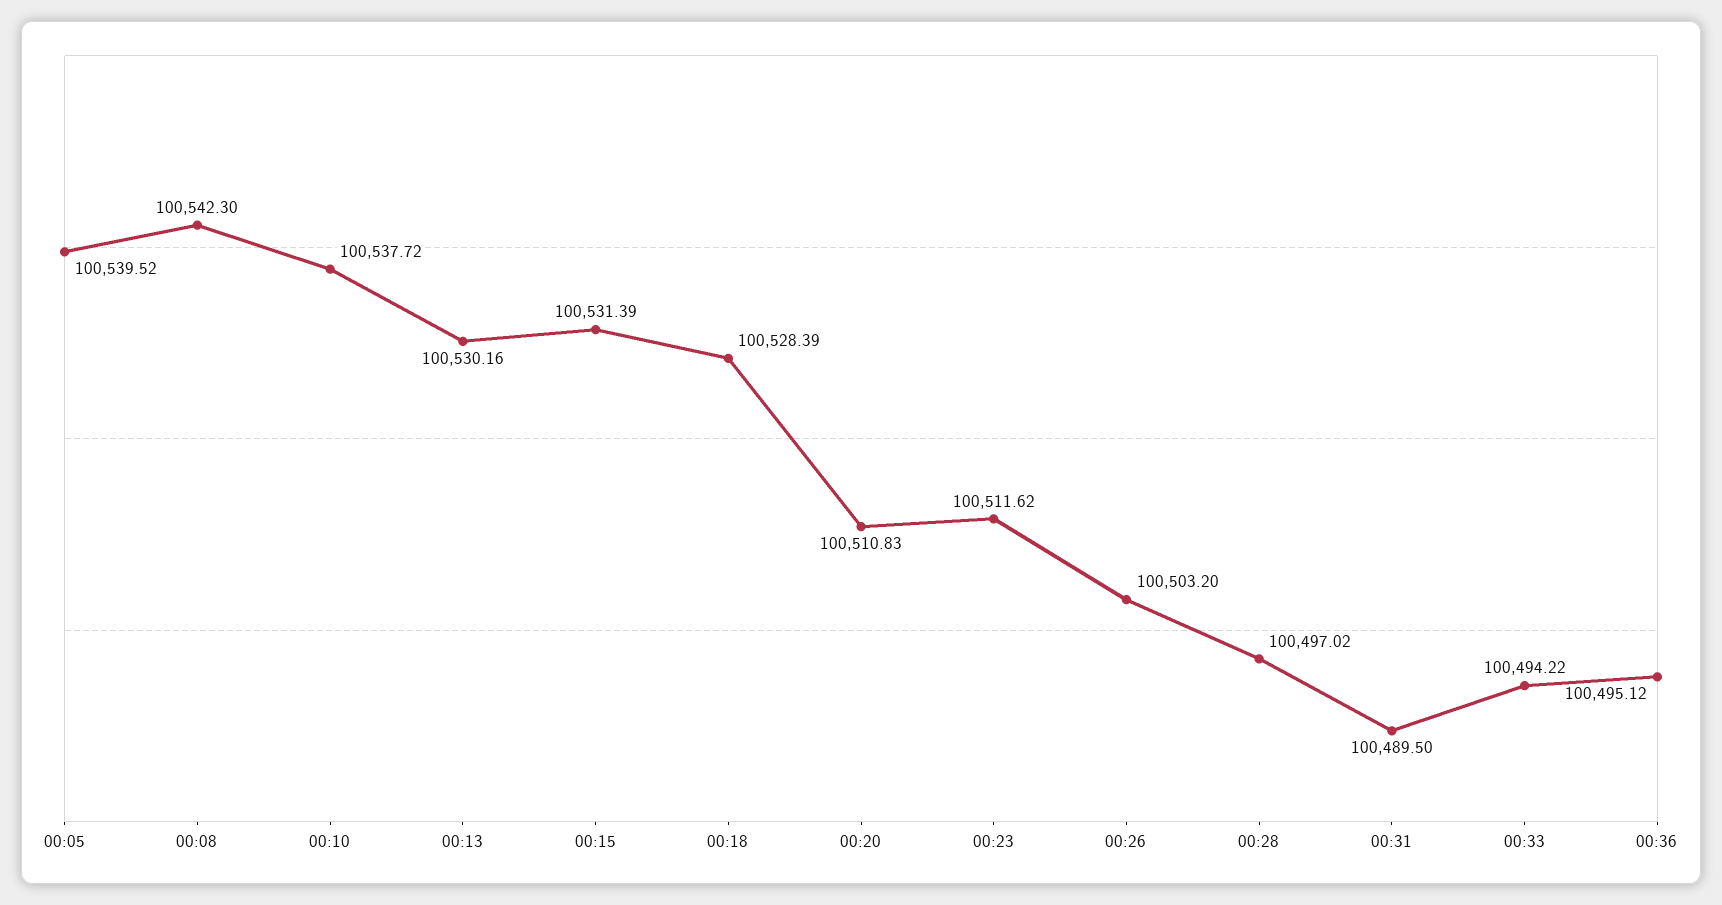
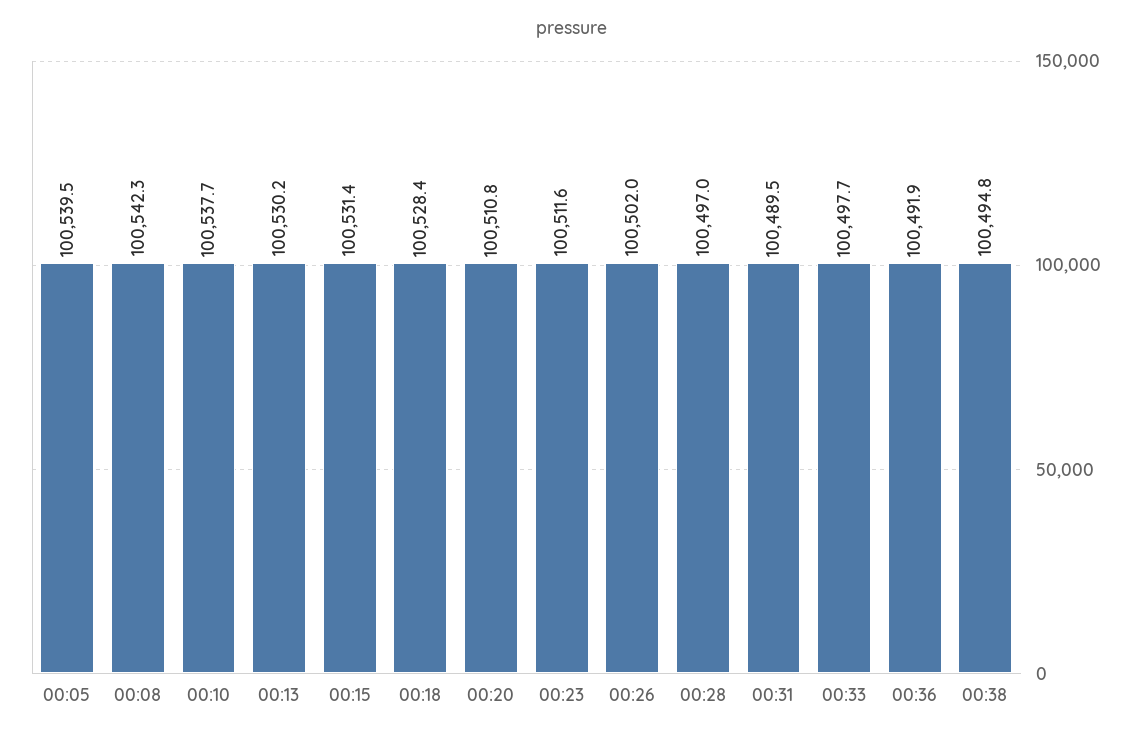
00:26: 100503.2 -> 100502
00:33: 100494.22 -> 100497.7
00:36: 100495.12 -> 100491.9
00:38: none -> 100494.8

